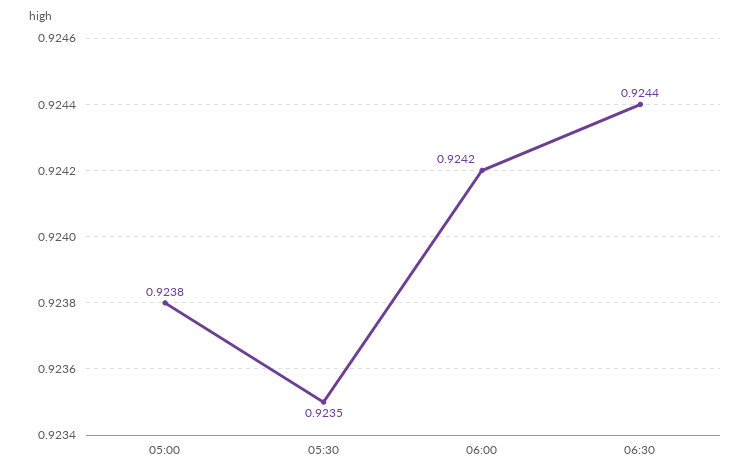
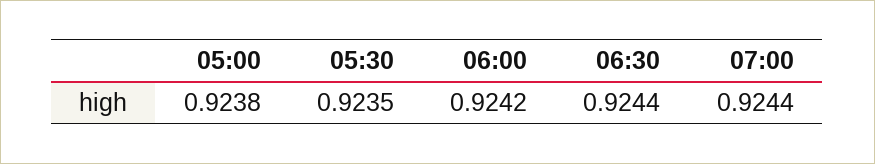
07:00: none -> 0.9244

